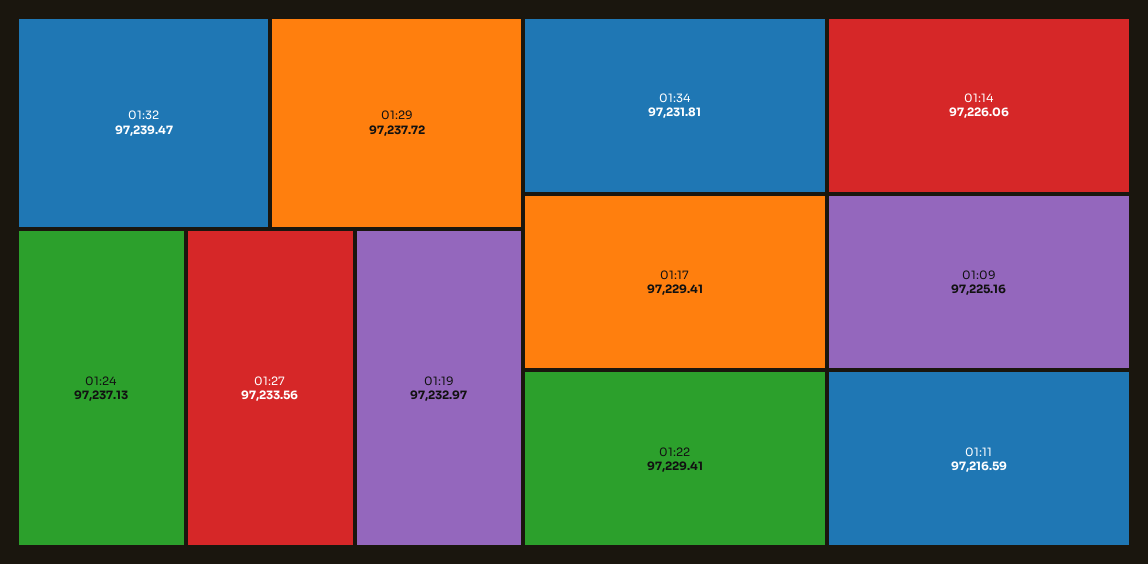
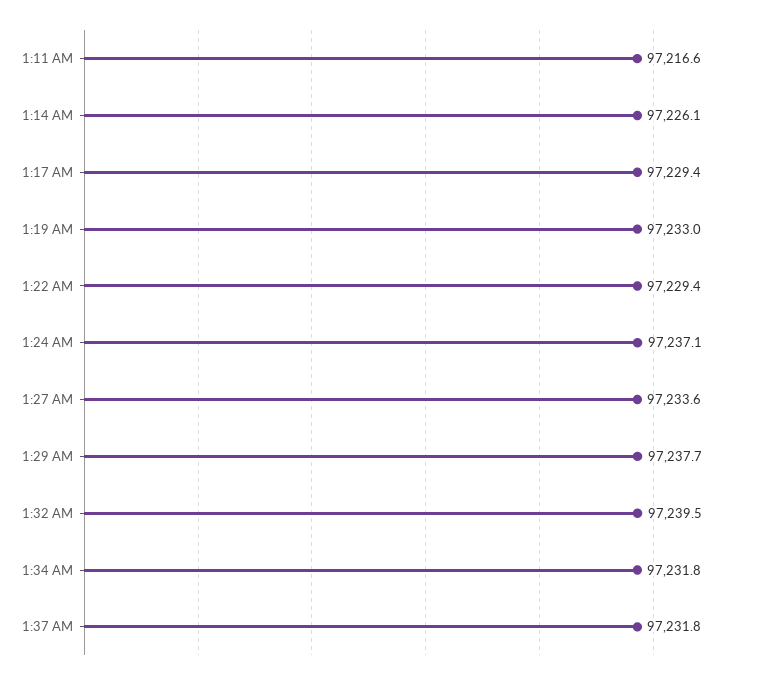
01:09: 97225.16 -> none
1:37 AM: none -> 97231.8

